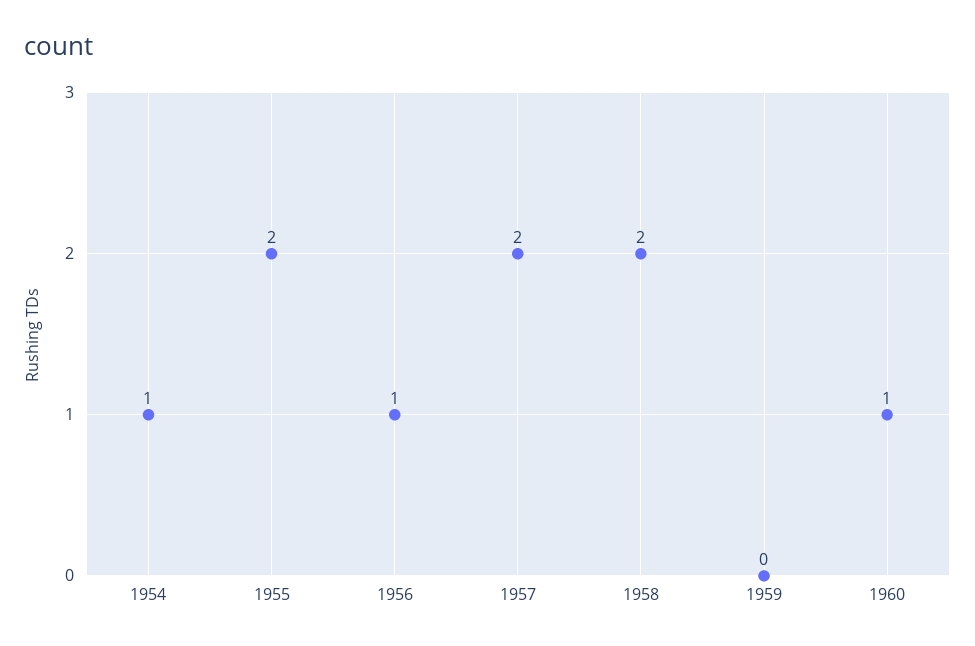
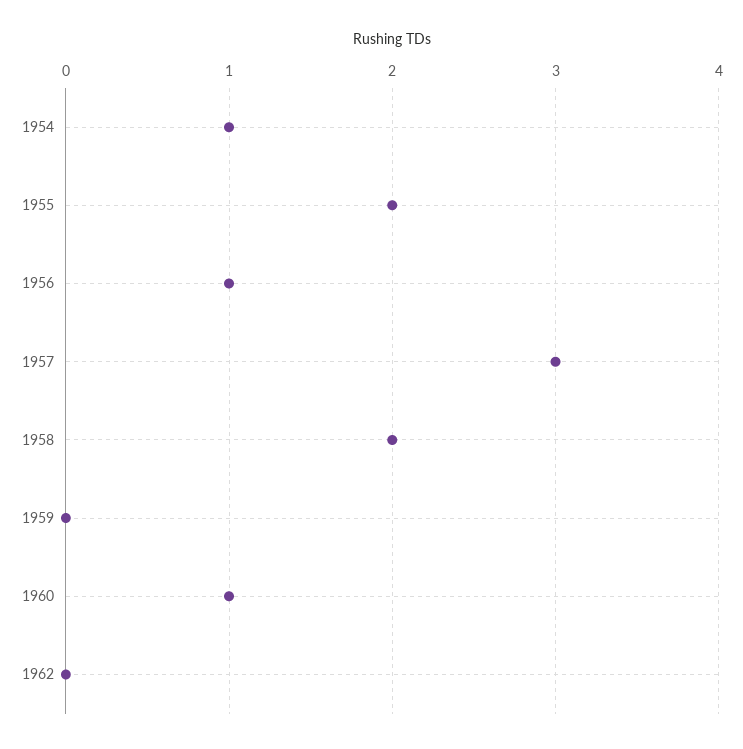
1957: 2 -> 3
1962: none -> 0

